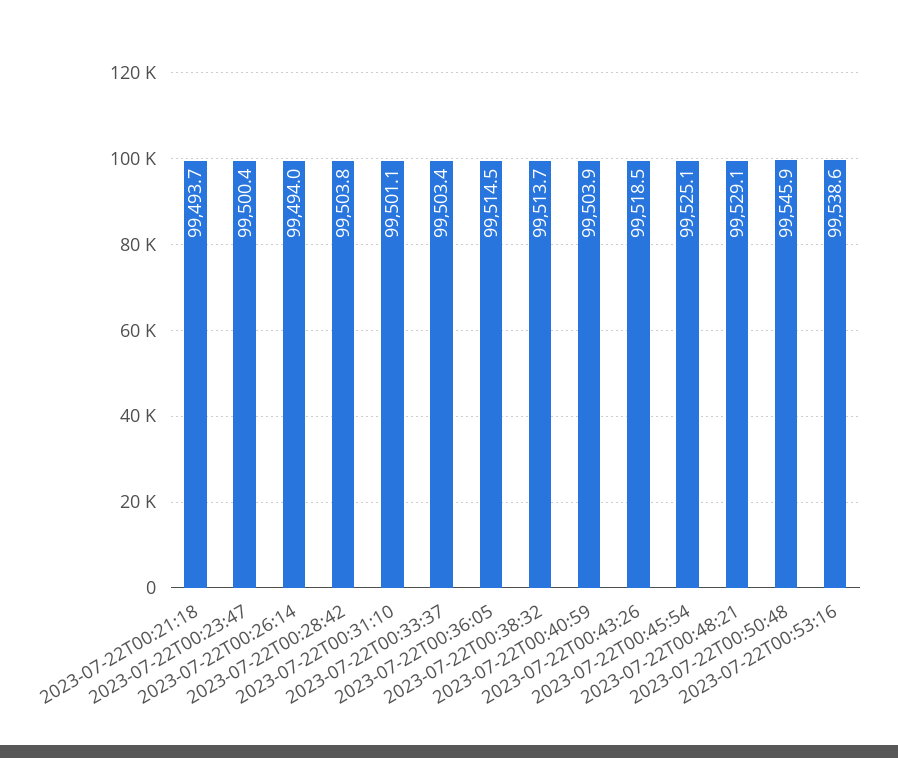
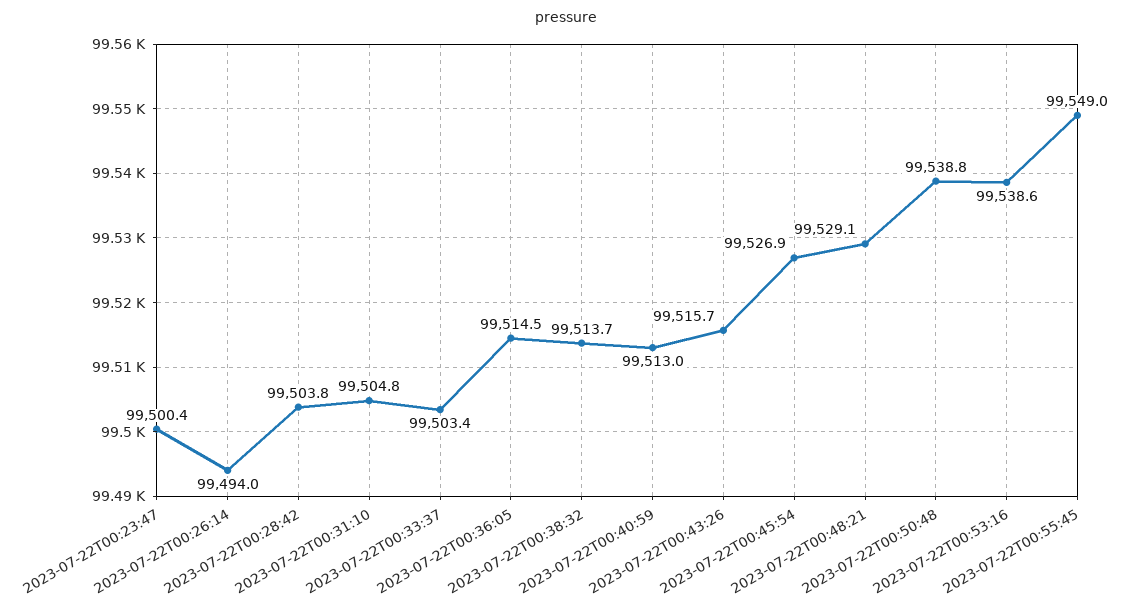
2023-07-22T00:21:18: 99493.7 -> none
2023-07-22T00:31:10: 99501.1 -> 99504.8
2023-07-22T00:40:59: 99503.9 -> 99513
2023-07-22T00:43:26: 99518.5 -> 99515.7
2023-07-22T00:45:54: 99525.1 -> 99526.9
2023-07-22T00:50:48: 99545.9 -> 99538.8
2023-07-22T00:55:45: none -> 99549

